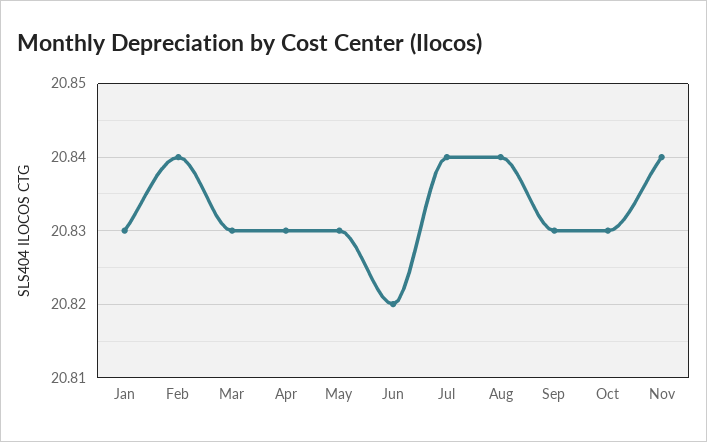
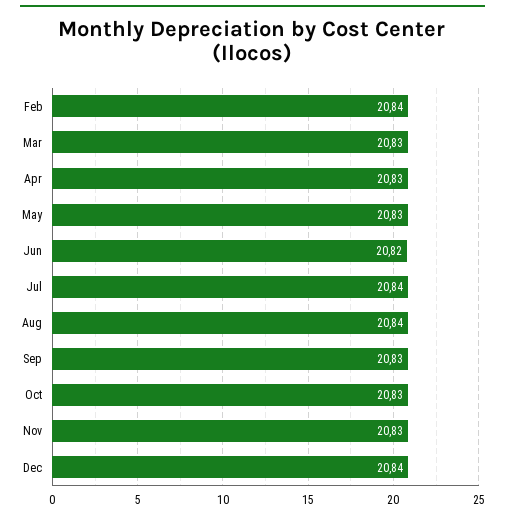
Jan: 20.83 -> none
Nov: 20.84 -> 20.83
Dec: none -> 20.84

